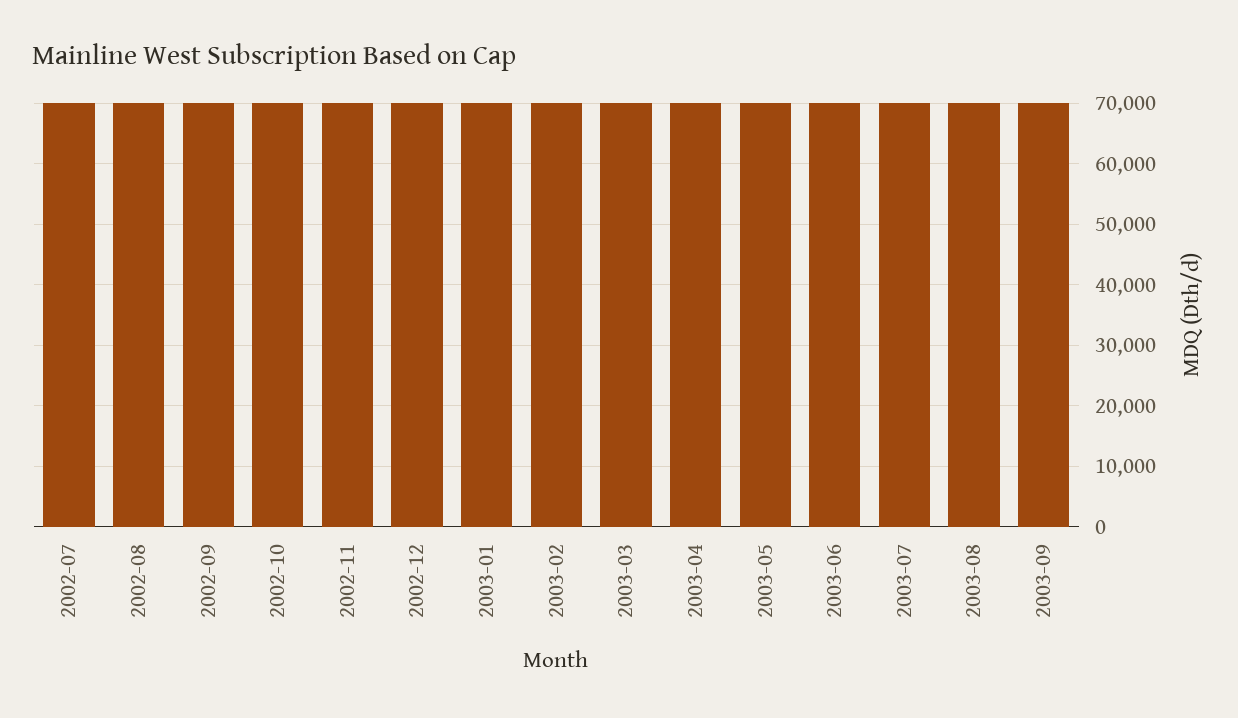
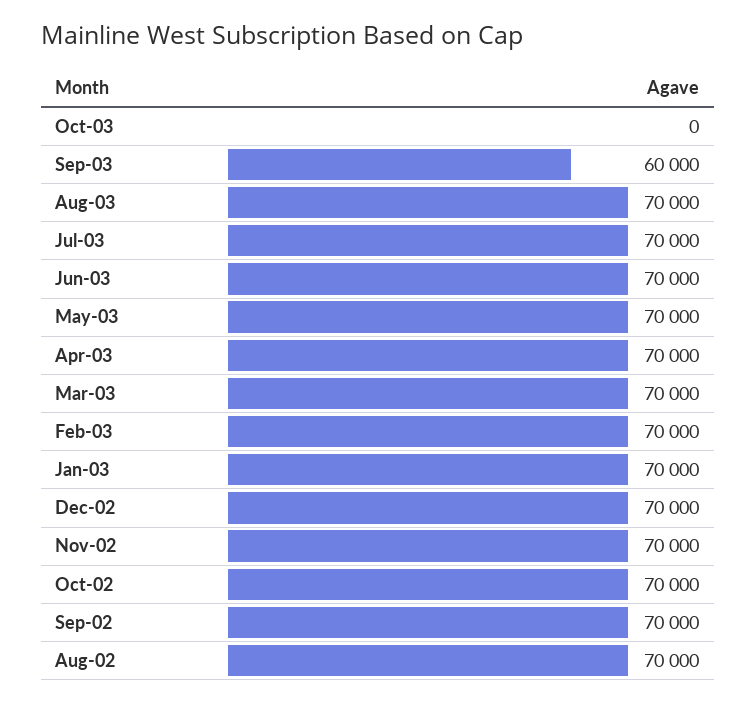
2002-07: 70000 -> none
2003-09: 70000 -> 60000
Oct-03: none -> 0

